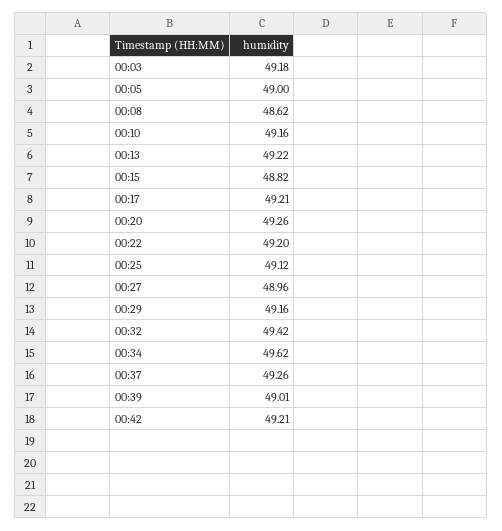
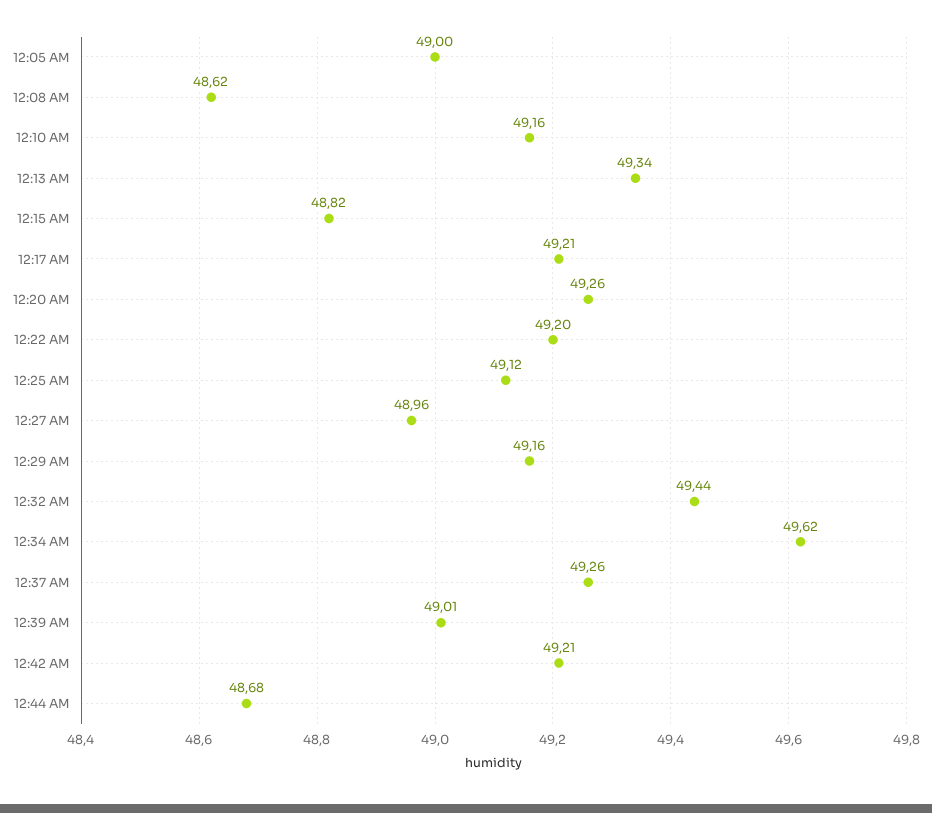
00:03: 49.18 -> none
00:13: 49.22 -> 49.34
00:32: 49.42 -> 49.44
12:44 AM: none -> 48.68

